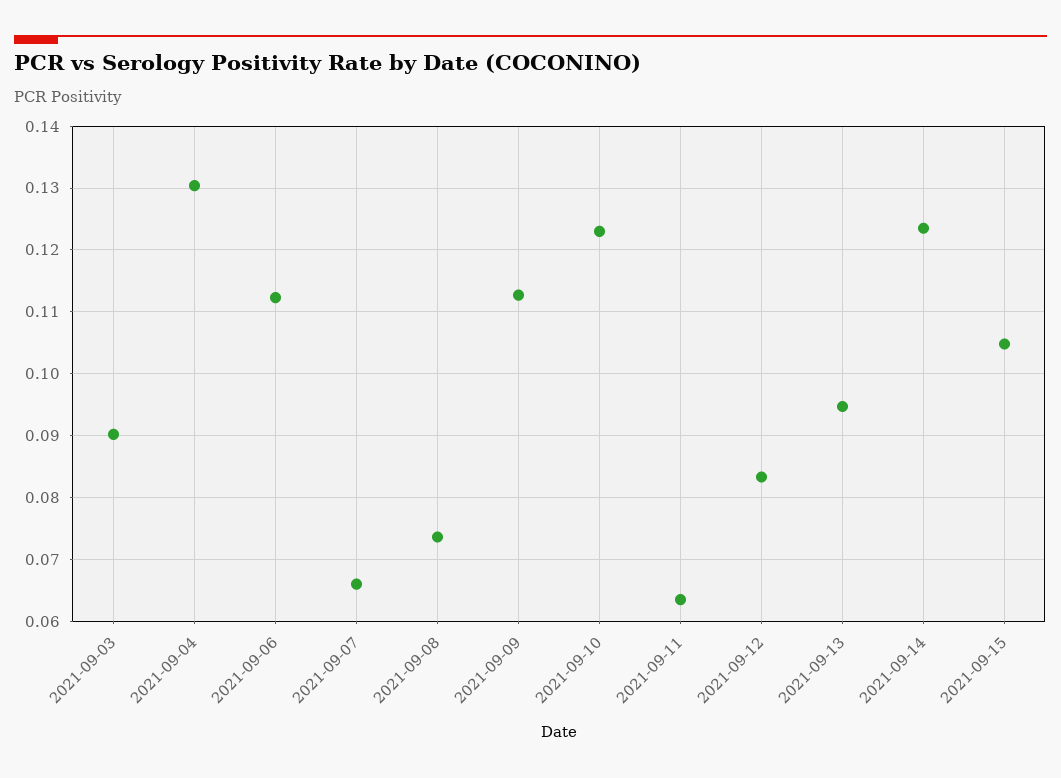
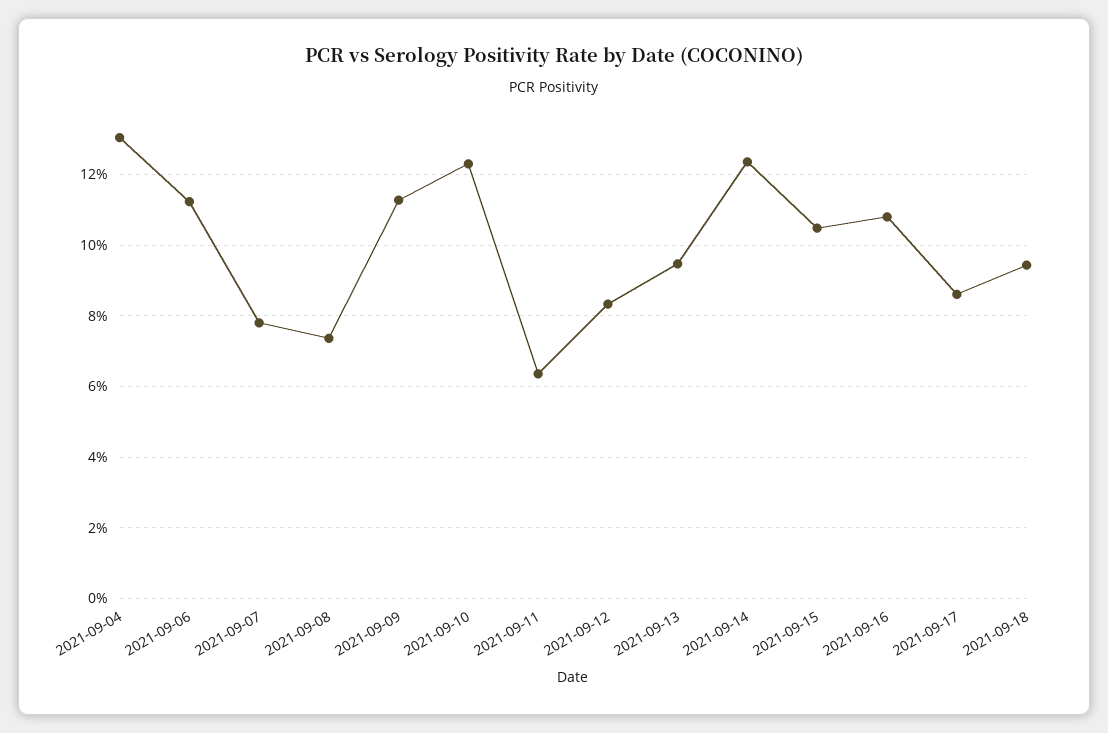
2021-09-03: 0.09 -> none
2021-09-07: 0.066 -> 0.078
2021-09-16: none -> 0.108
2021-09-17: none -> 0.086
2021-09-18: none -> 0.094

